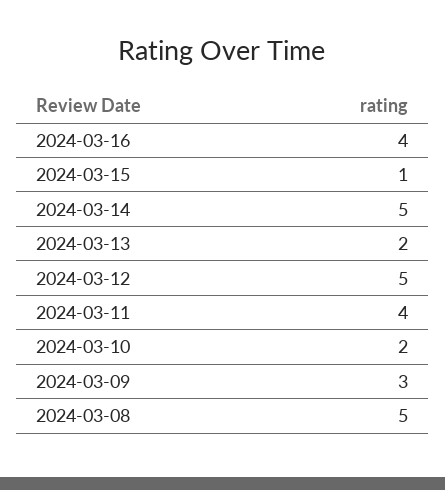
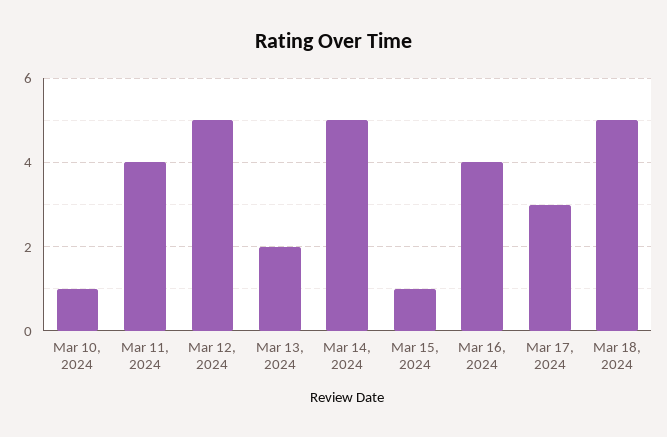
2024-03-10: 2 -> 1
2024-03-09: 3 -> none
2024-03-08: 5 -> none
Mar 17, 2024: none -> 3
Mar 18, 2024: none -> 5

